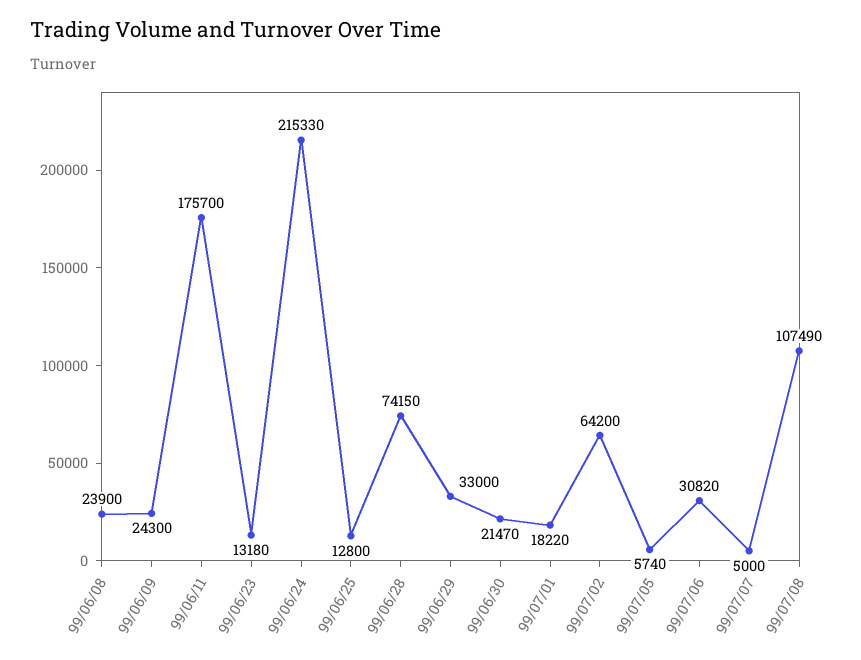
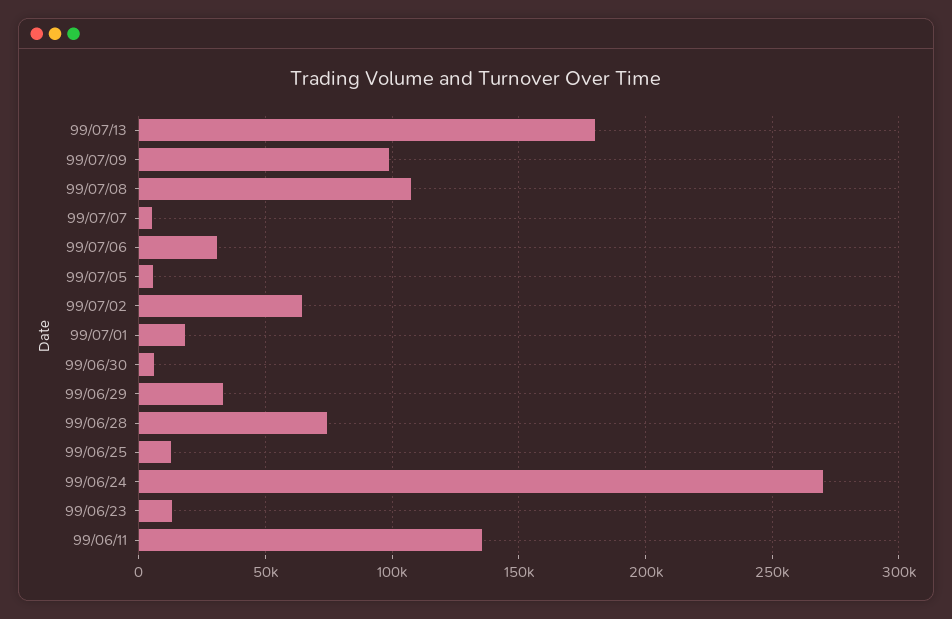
99/06/08: 23900 -> none
99/06/09: 24300 -> none
99/06/11: 175700 -> 135000
99/06/24: 215330 -> 270000
99/06/30: 21470 -> 5000
99/07/13: none -> 180000
99/07/09: none -> 100000

